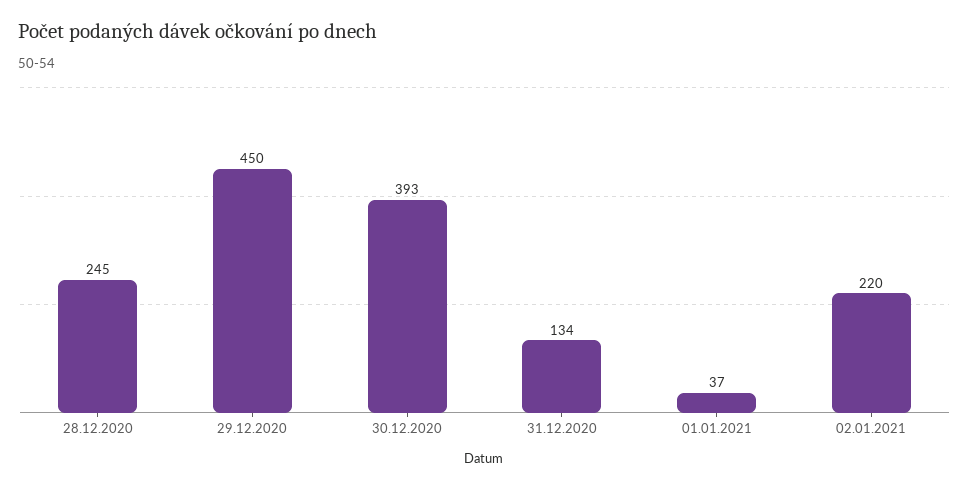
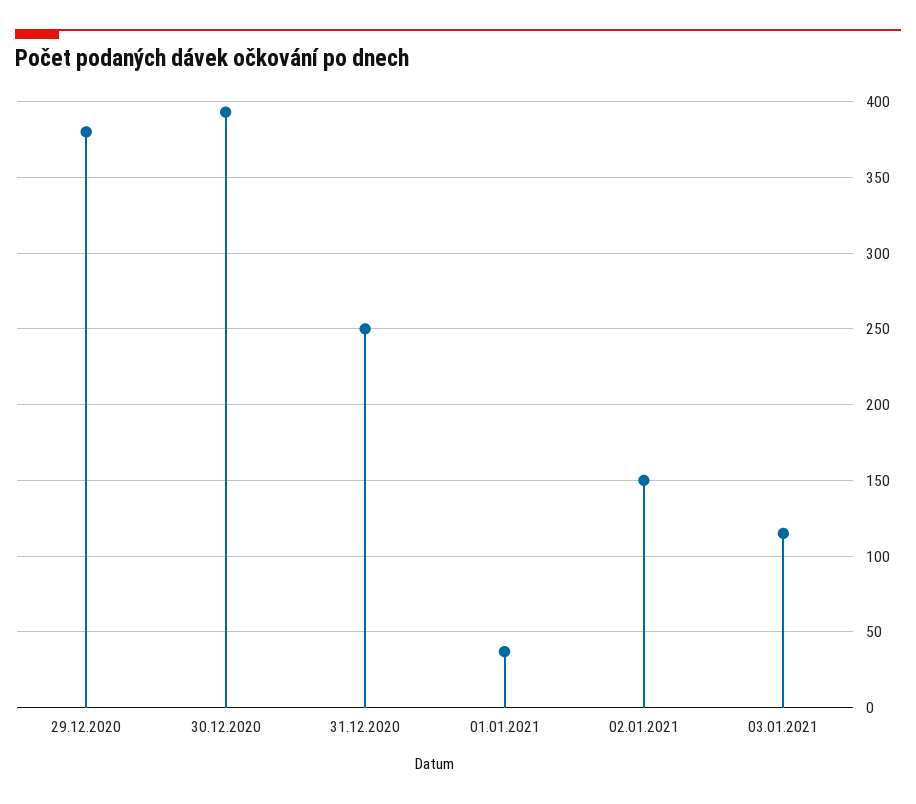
28.12.2020: 245 -> none
29.12.2020: 450 -> 380
31.12.2020: 134 -> 250
02.01.2021: 220 -> 150
03.01.2021: none -> 115

